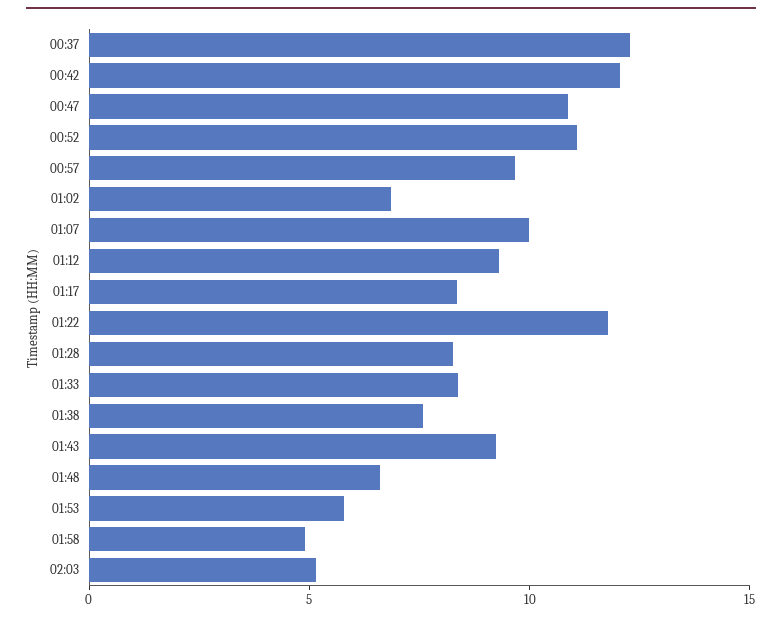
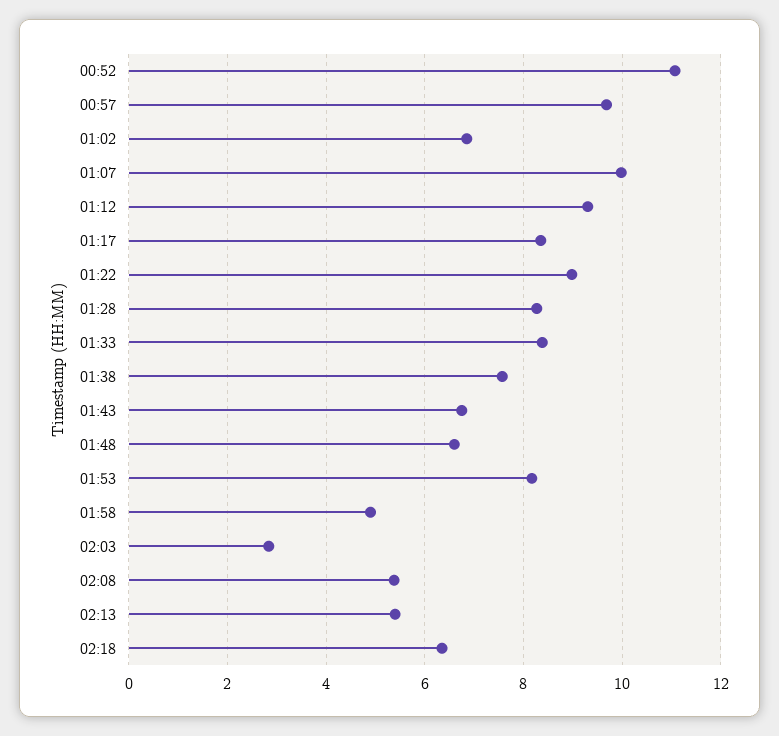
00:37: 12 -> none
00:42: 12 -> none
00:47: 11 -> none
01:22: 12 -> 9
01:43: 9 -> 6.8
01:53: 6 -> 8.2
02:03: 5 -> 2.8
02:08: none -> 5.4
02:13: none -> 5.4
02:18: none -> 6.4

